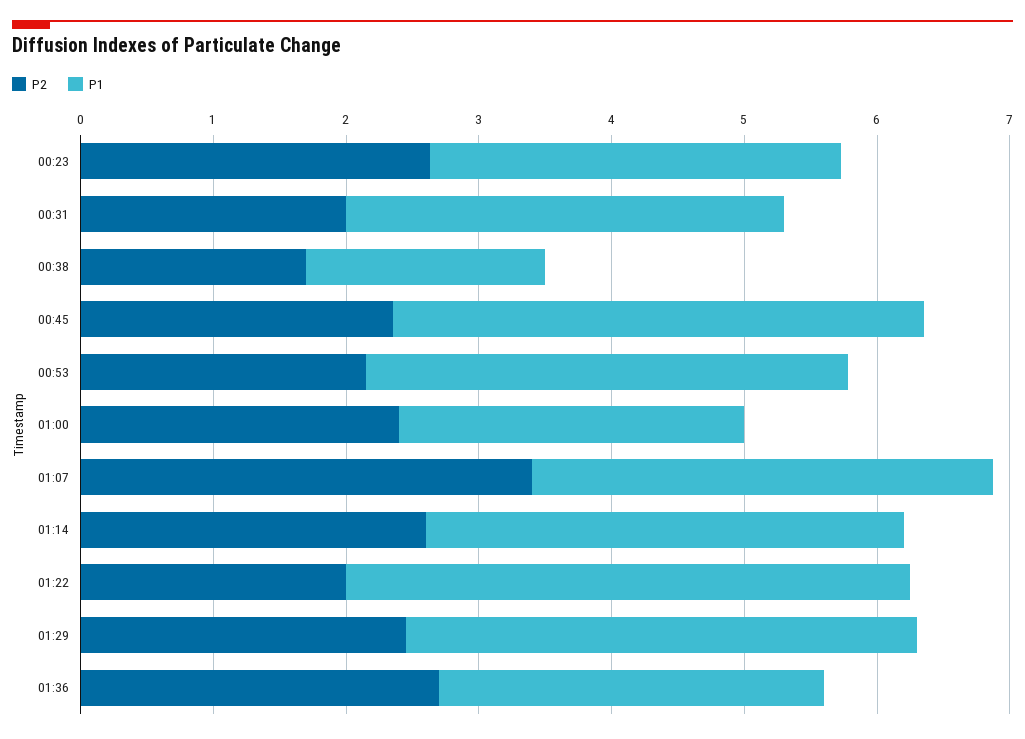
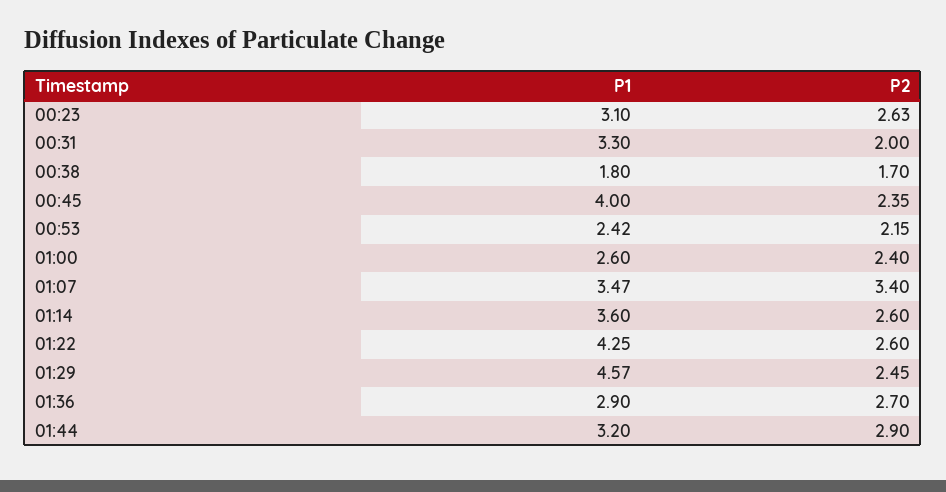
P1, 00:53: 3.6 -> 2.42
P2, 01:22: 2 -> 2.6
P1, 01:29: 3.8 -> 4.57
P1, 01:44: none -> 3.2
P2, 01:44: none -> 2.9

